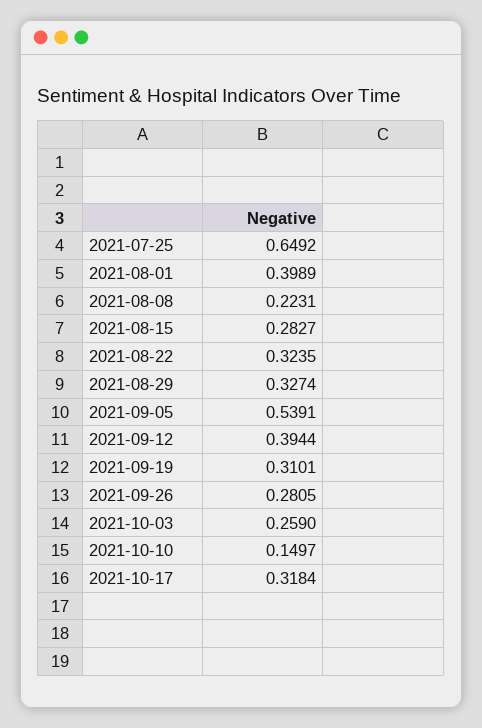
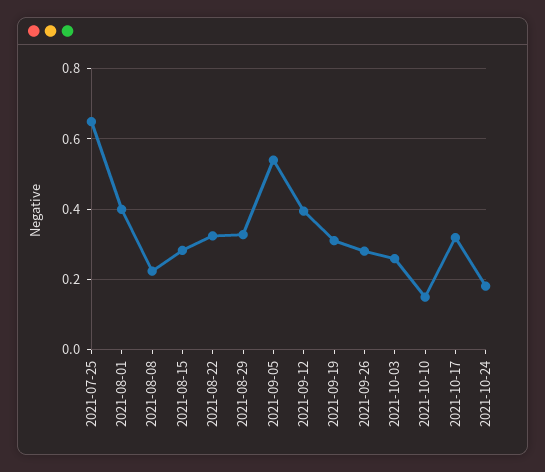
2021-10-24: none -> 0.18

